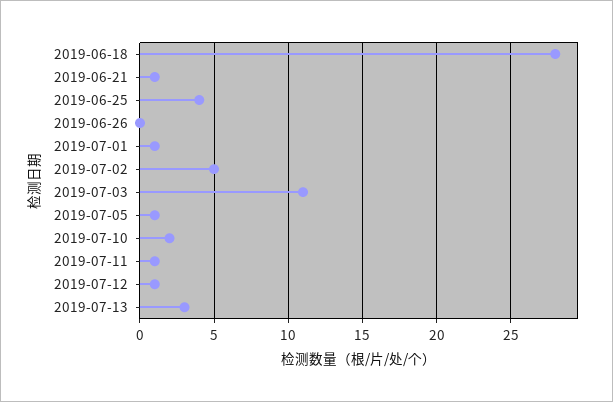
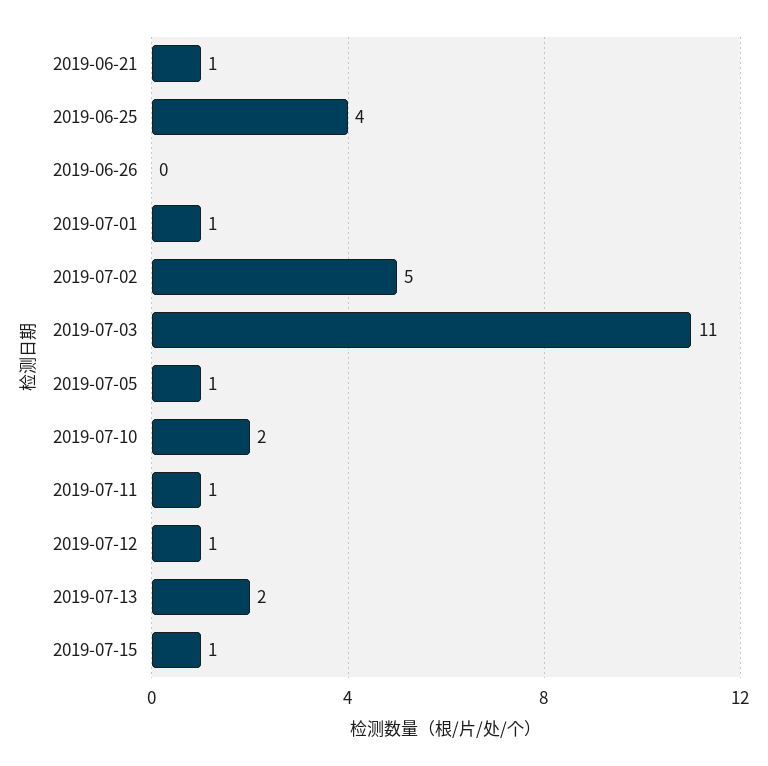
2019-06-18: 28 -> none
2019-07-13: 3 -> 2
2019-07-15: none -> 1

